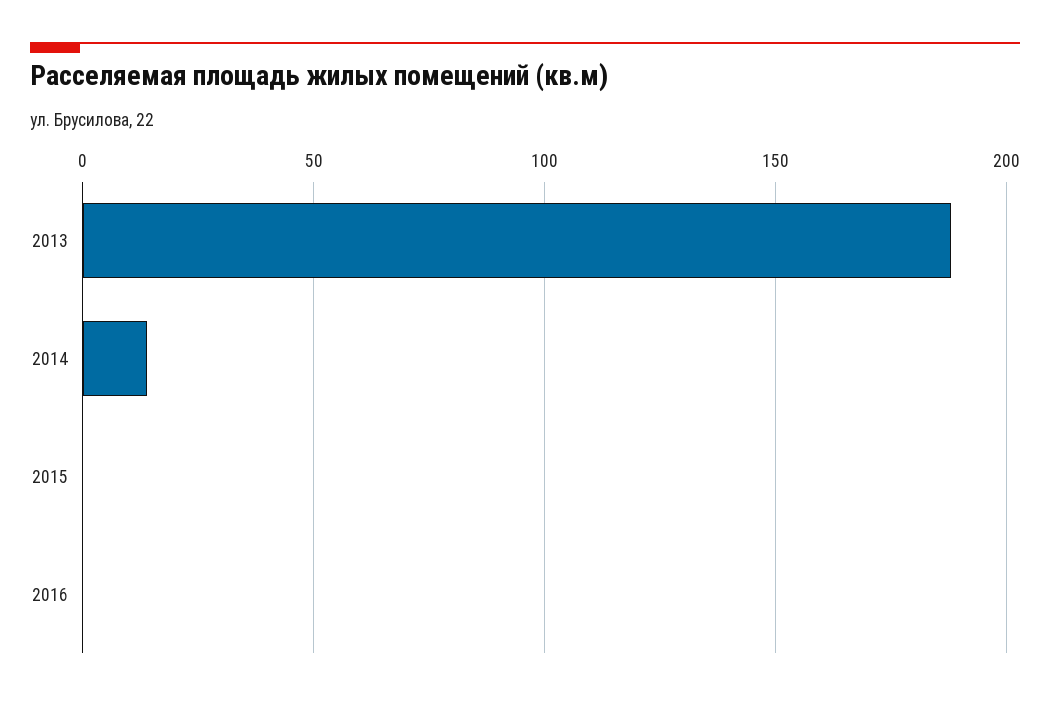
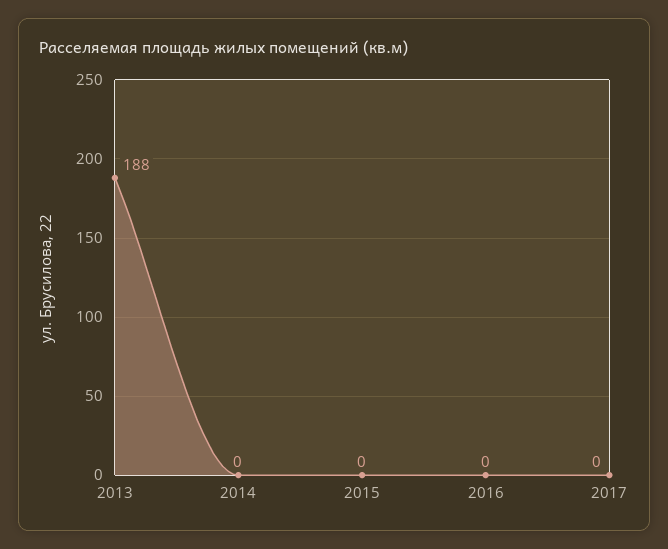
2014: 15 -> 0
2017: none -> 0

